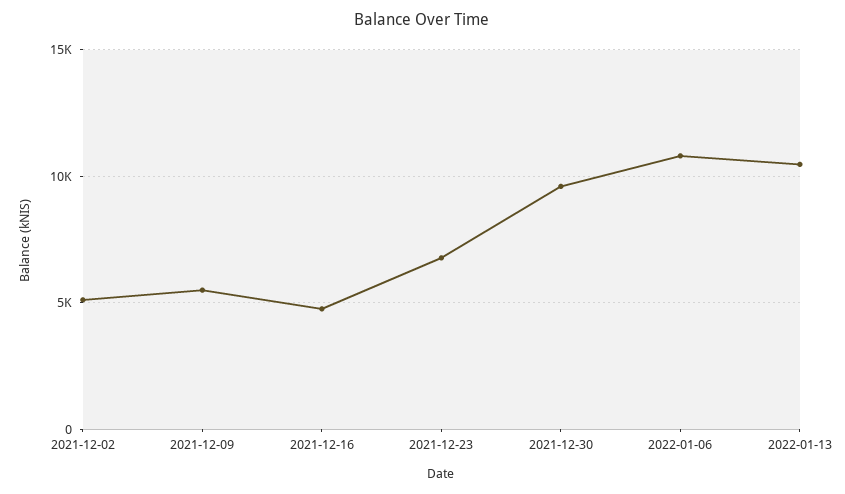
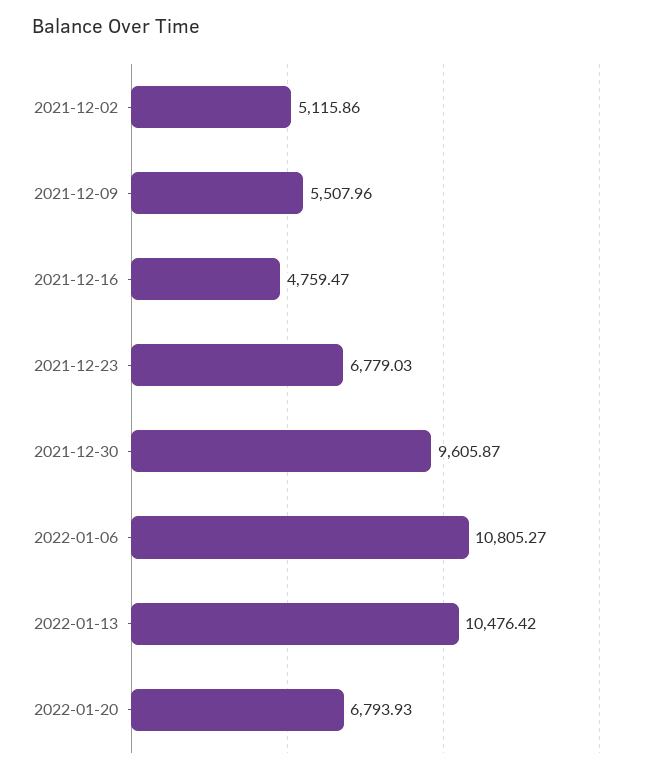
2022-01-20: none -> 6793.93

